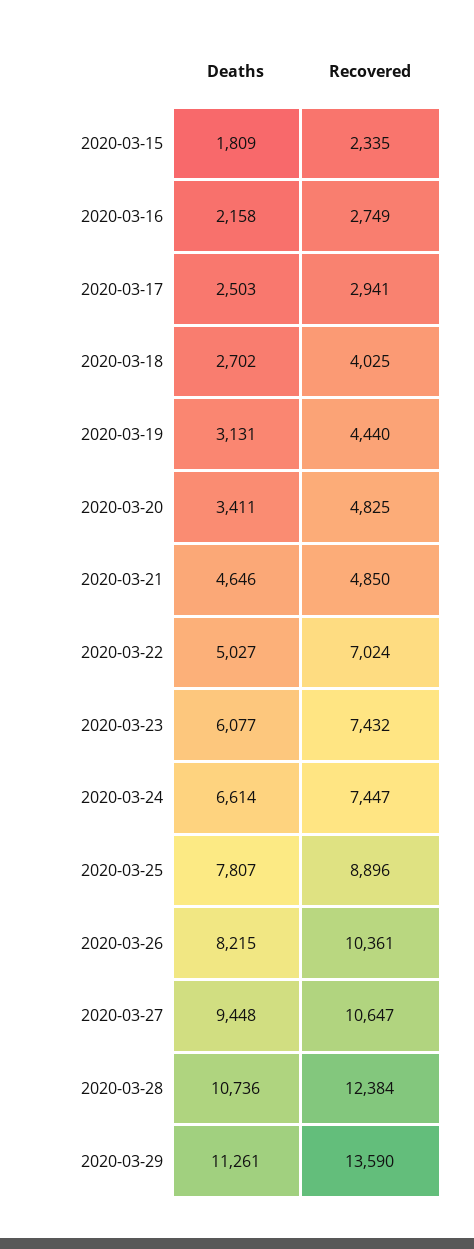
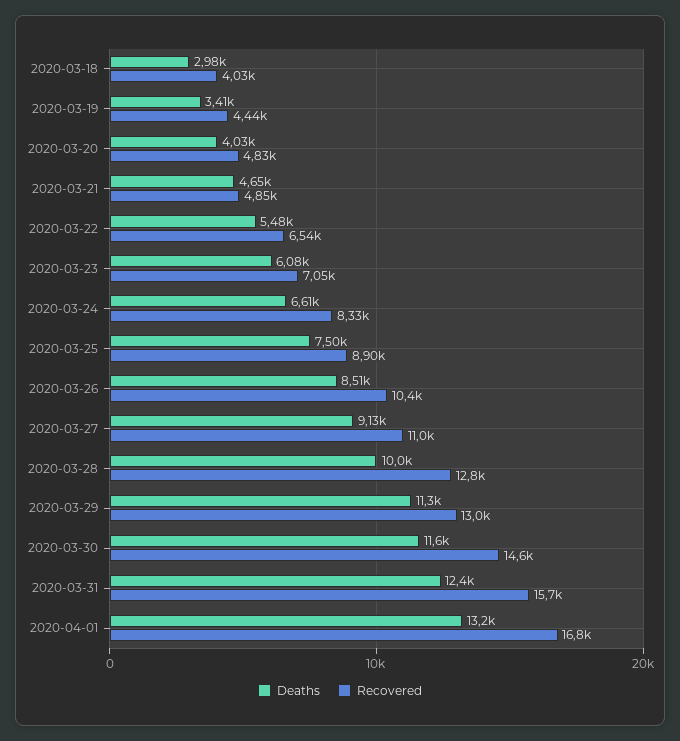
Deaths, 2020-03-15: 1809 -> none
Recovered, 2020-03-15: 2335 -> none
Deaths, 2020-03-16: 2158 -> none
Recovered, 2020-03-16: 2749 -> none
Deaths, 2020-03-17: 2503 -> none
Recovered, 2020-03-17: 2941 -> none
Deaths, 2020-03-18: 2702 -> 2980
Deaths, 2020-03-19: 3131 -> 3410
Deaths, 2020-03-20: 3411 -> 4030
Deaths, 2020-03-22: 5027 -> 5480
Recovered, 2020-03-22: 7024 -> 6540
Recovered, 2020-03-23: 7432 -> 7050
Recovered, 2020-03-24: 7447 -> 8330
Deaths, 2020-03-25: 7807 -> 7500
Deaths, 2020-03-26: 8215 -> 8510
Deaths, 2020-03-27: 9448 -> 9130
Recovered, 2020-03-27: 10647 -> 11000
Deaths, 2020-03-28: 10736 -> 10000
Recovered, 2020-03-28: 12384 -> 12800
Recovered, 2020-03-29: 13590 -> 13000
Deaths, 2020-03-30: none -> 11600
Recovered, 2020-03-30: none -> 14600
Deaths, 2020-03-31: none -> 12400
Recovered, 2020-03-31: none -> 15700
Deaths, 2020-04-01: none -> 13200
Recovered, 2020-04-01: none -> 16800

